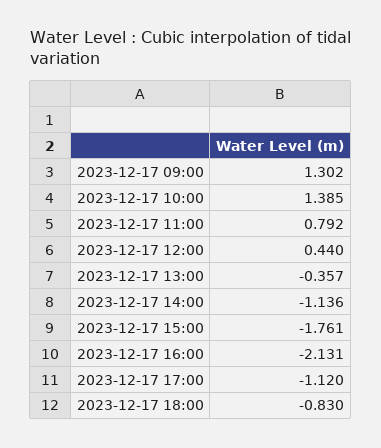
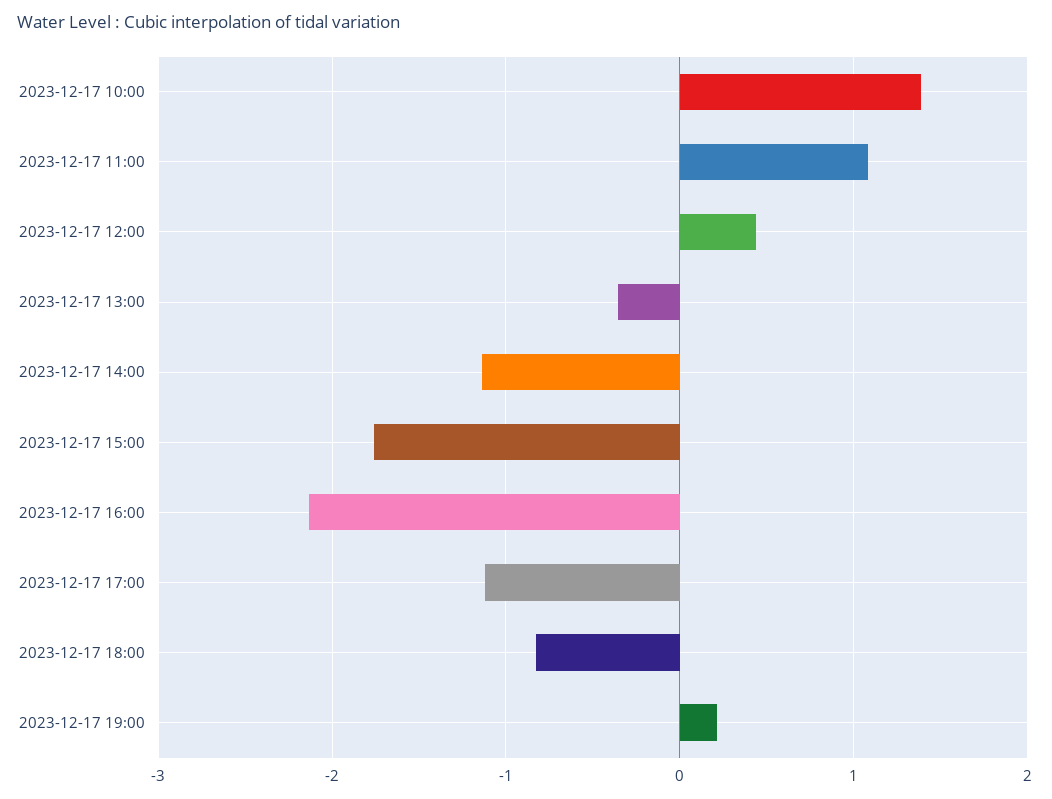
2023-12-17 09:00: 1.302 -> none
2023-12-17 11:00: 0.792 -> 1.1
2023-12-17 19:00: none -> 0.2

